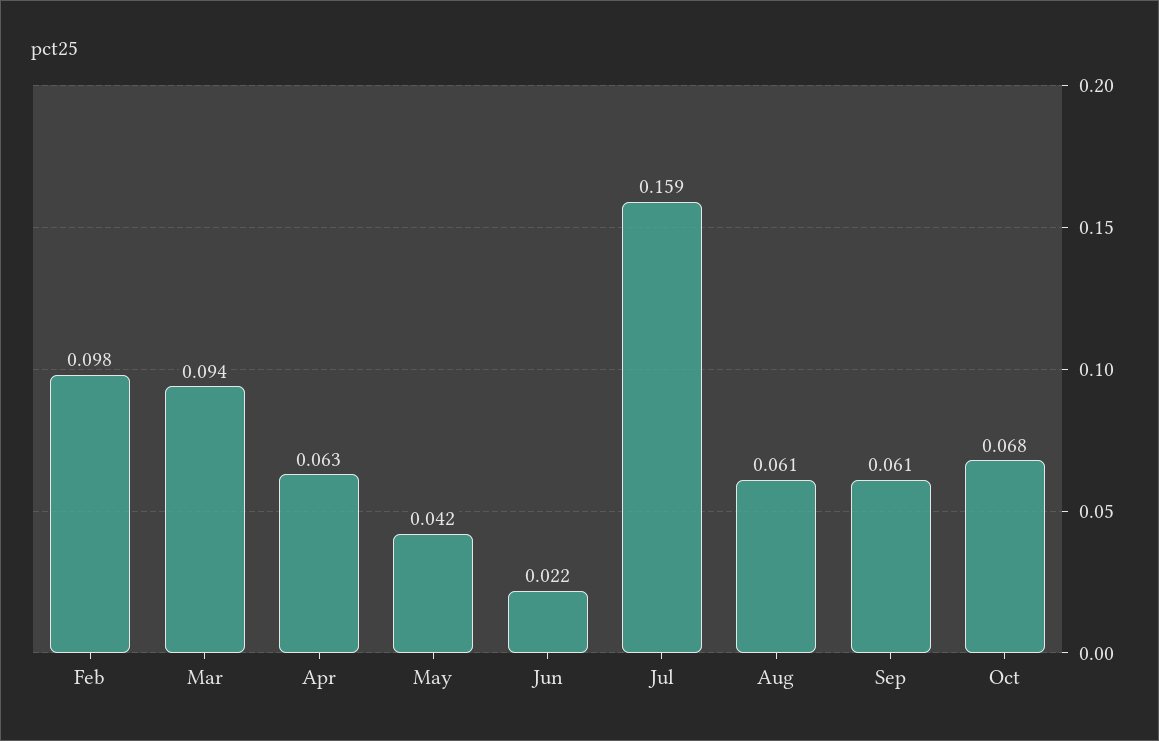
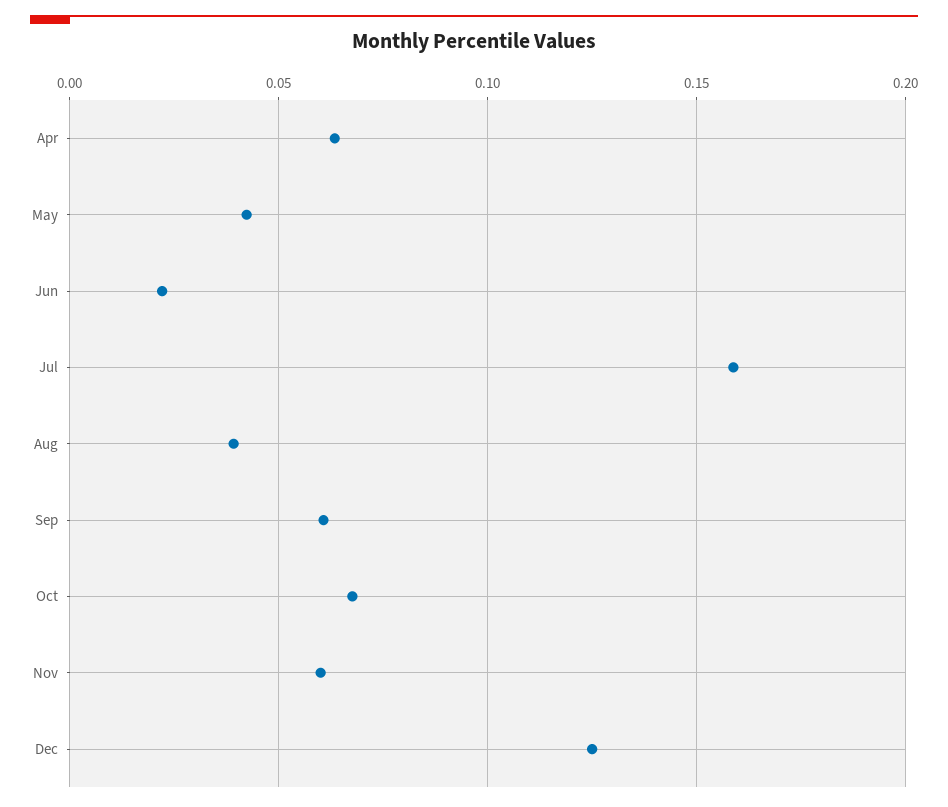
Feb: 0.098 -> none
Mar: 0.094 -> none
Aug: 0.061 -> 0.04
Nov: none -> 0.06
Dec: none -> 0.125

